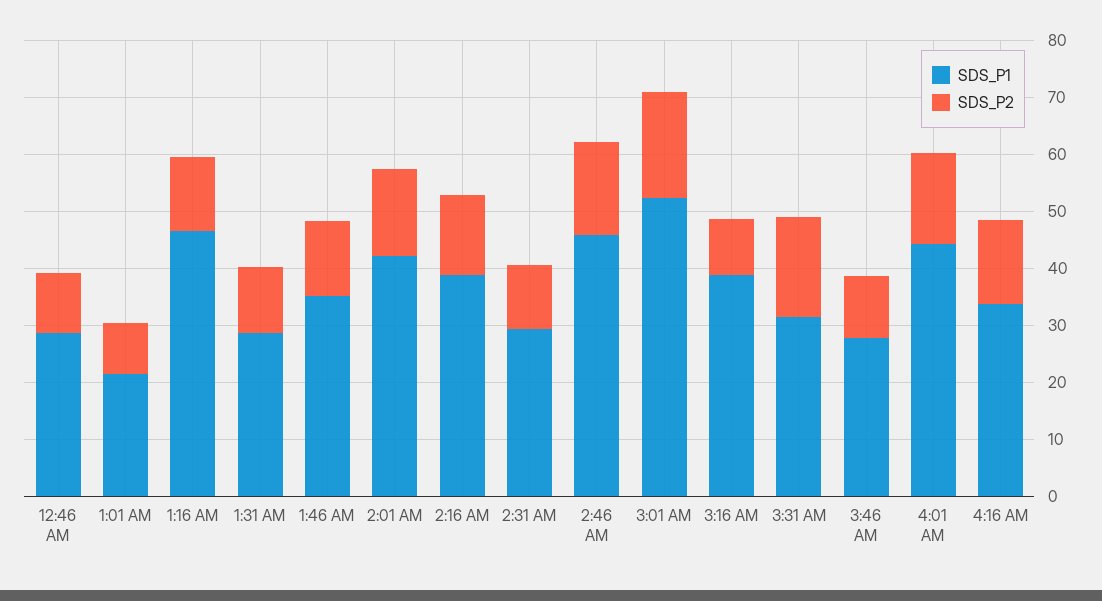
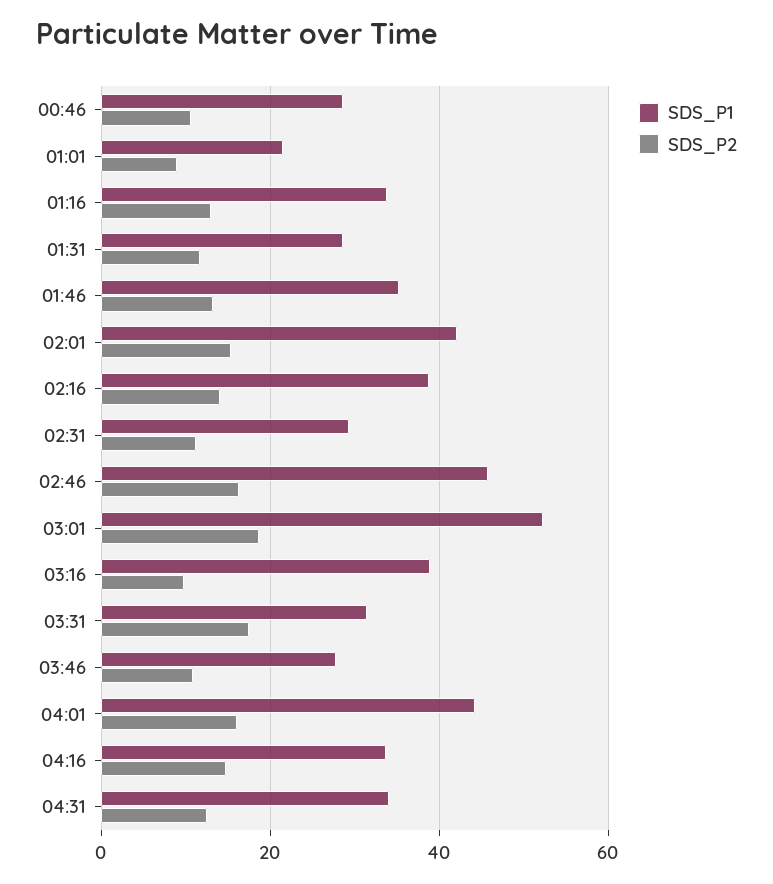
SDS_P1, 1:16 AM: 46 -> 34
SDS_P1, 04:31: none -> 34
SDS_P2, 04:31: none -> 12

